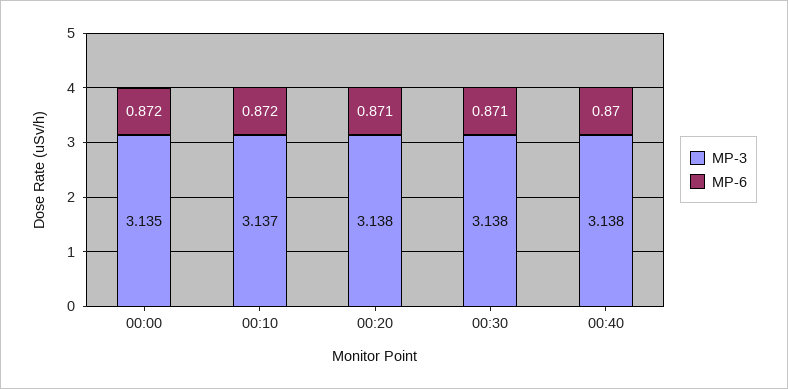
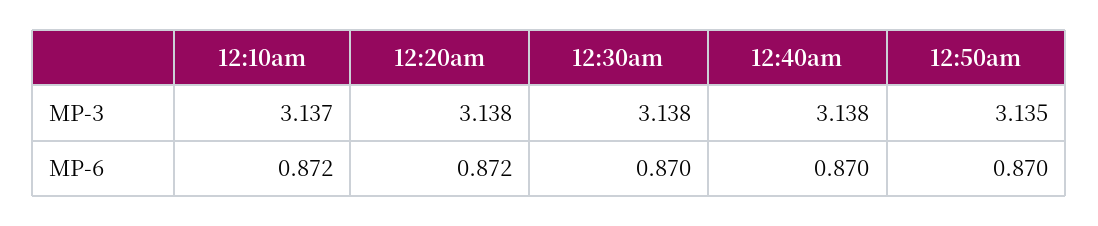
MP-3, 00:00: 3.135 -> none
MP-6, 00:00: 0.872 -> none
MP-6, 00:20: 0.871 -> 0.872
MP-6, 00:30: 0.871 -> 0.87
MP-3, 12:50am: none -> 3.135
MP-6, 12:50am: none -> 0.87

